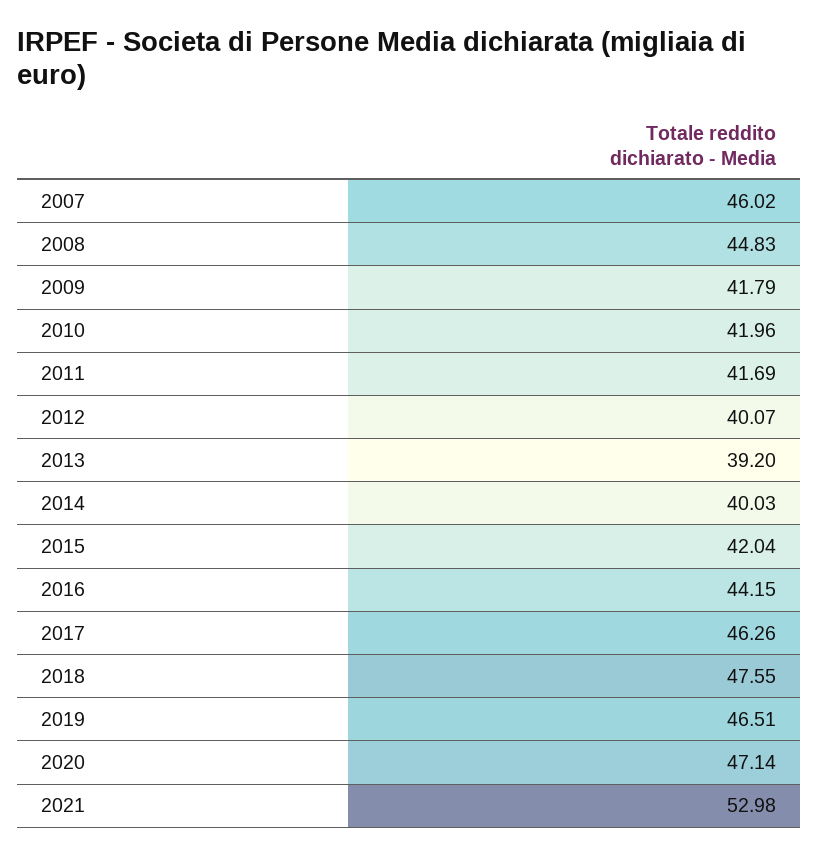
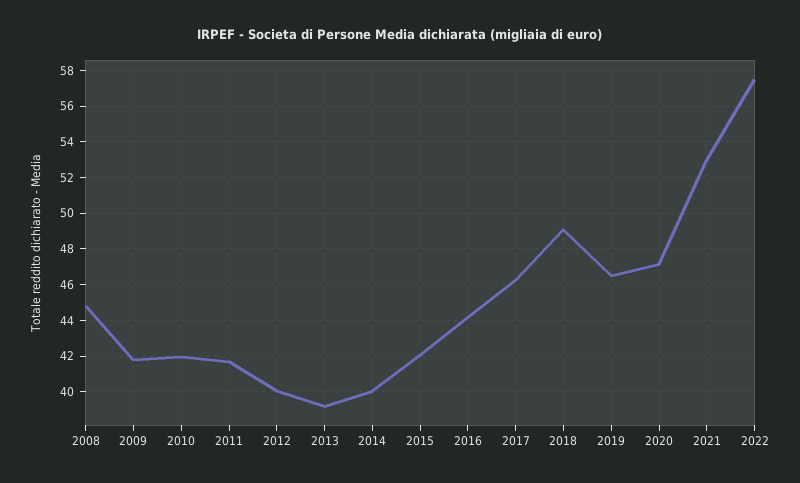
2007: 46.02 -> none
2018: 47.55 -> 49
2022: none -> 57.5

